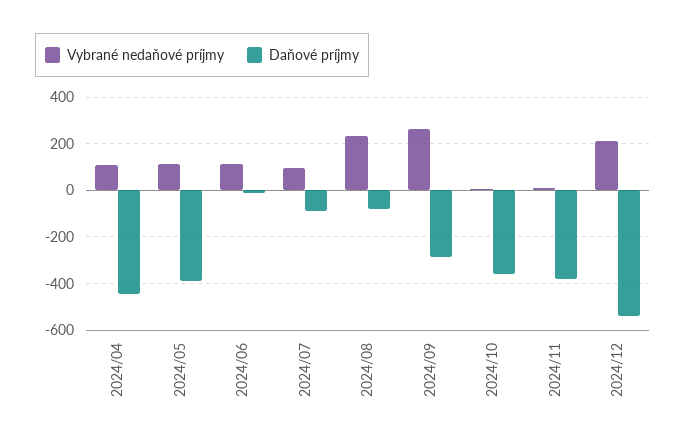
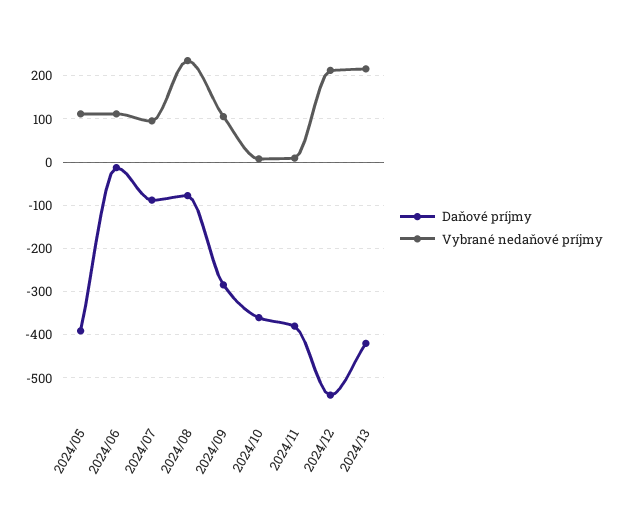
Vybrané nedaňové príjmy, 2024/04: 100 -> none
Daňové príjmy, 2024/04: -450 -> none
Vybrané nedaňové príjmy, 2024/09: 250 -> 100
Daňové príjmy, 2024/13: none -> -420
Vybrané nedaňové príjmy, 2024/13: none -> 220

